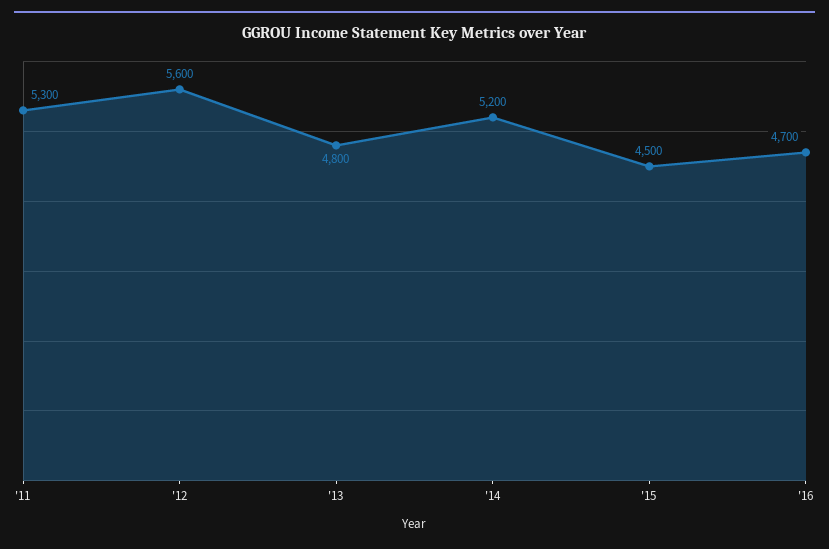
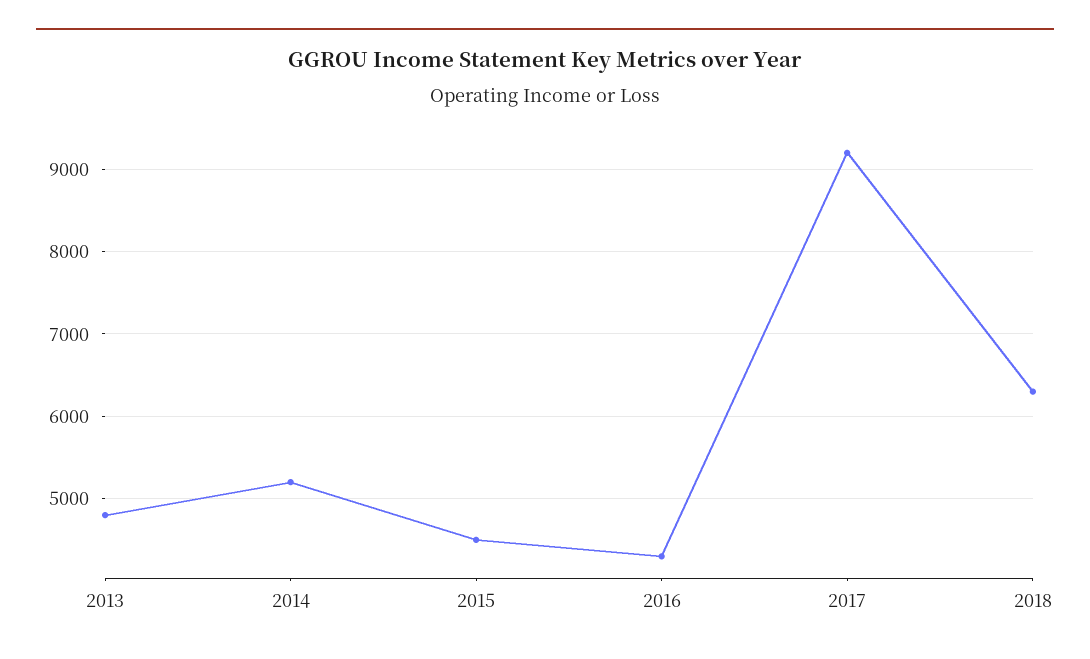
'11: 5300 -> none
'12: 5600 -> none
'16: 4700 -> 4300
2017: none -> 9200
2018: none -> 6300

